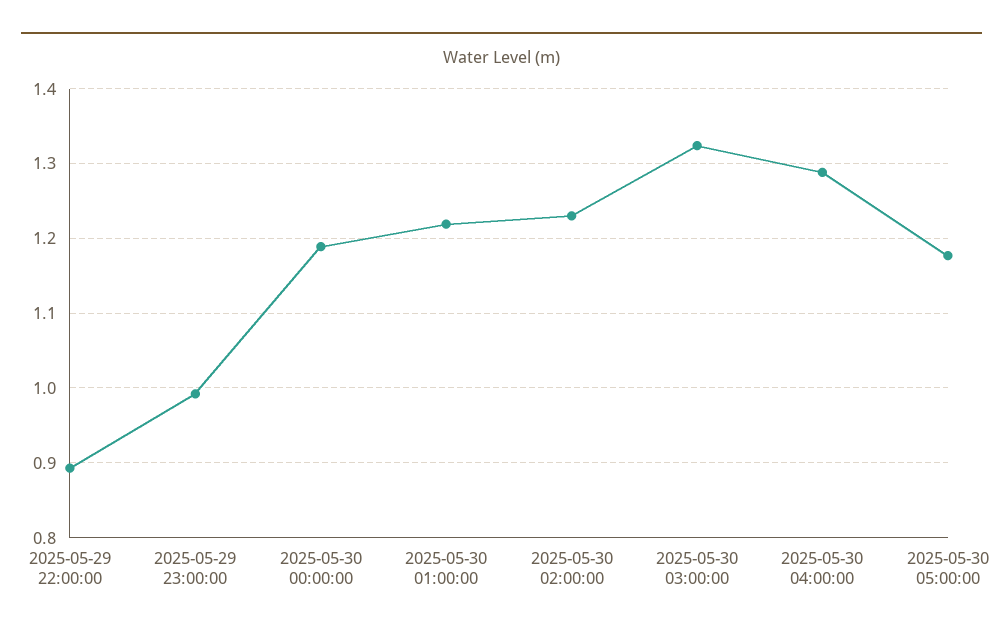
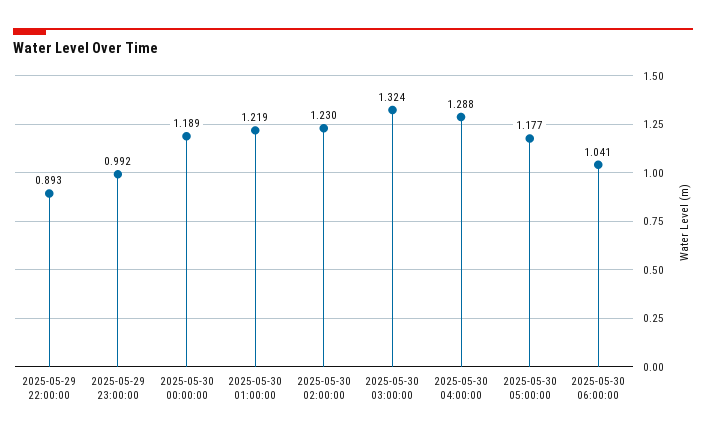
2025-05-30 06:00:00: none -> 1.041

